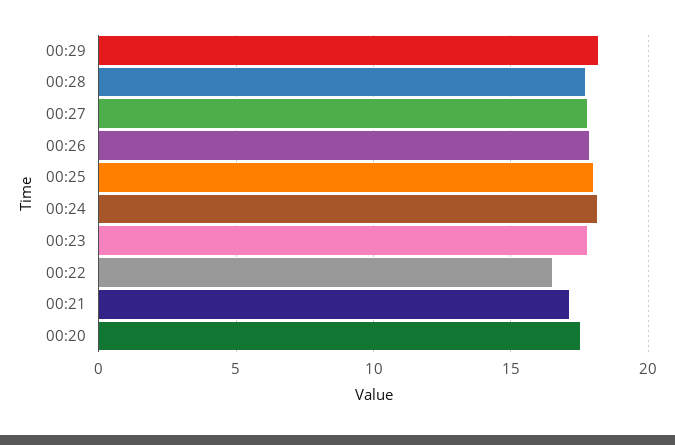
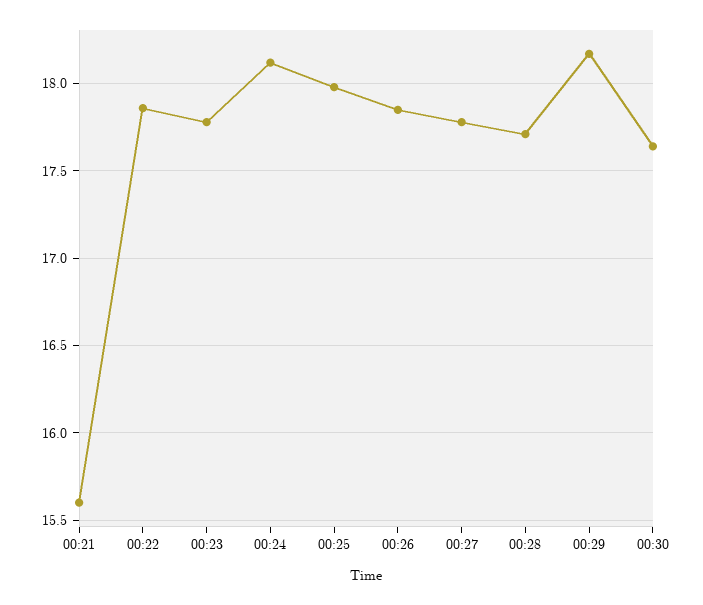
00:22: 16.5 -> 17.85
00:21: 17 -> 15.6
00:20: 17.5 -> none
00:30: none -> 17.65

